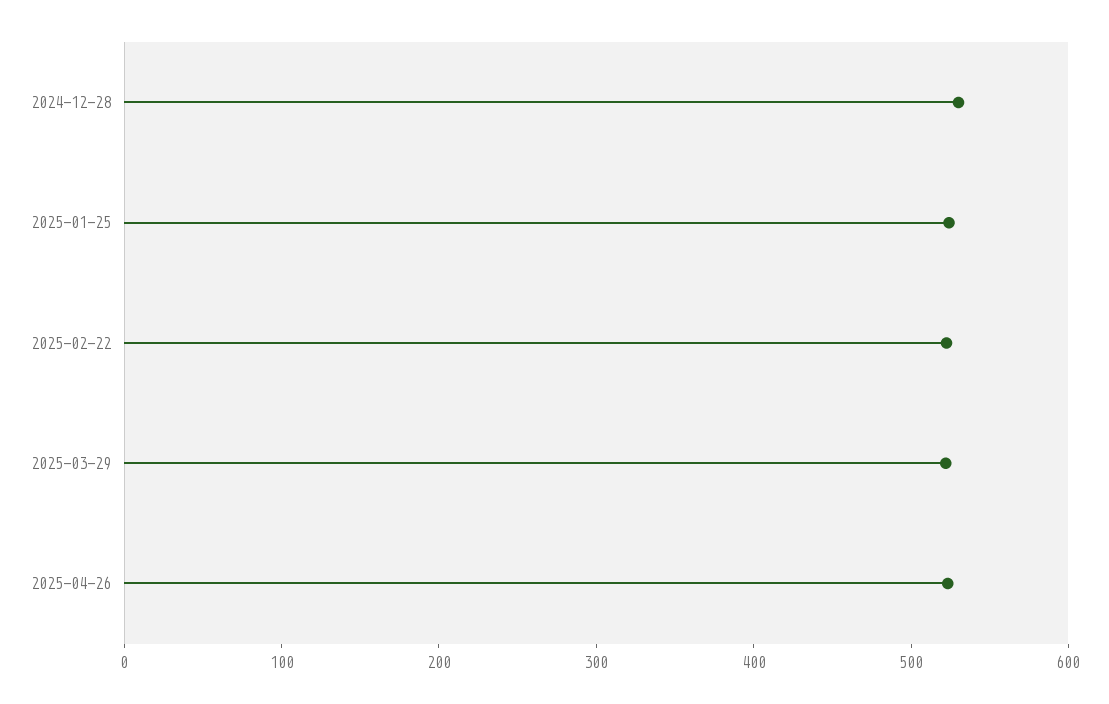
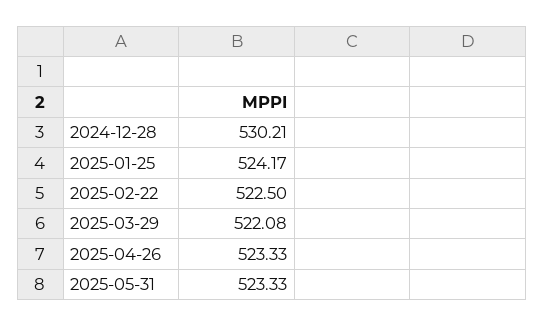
2025-05-31: none -> 523.33

